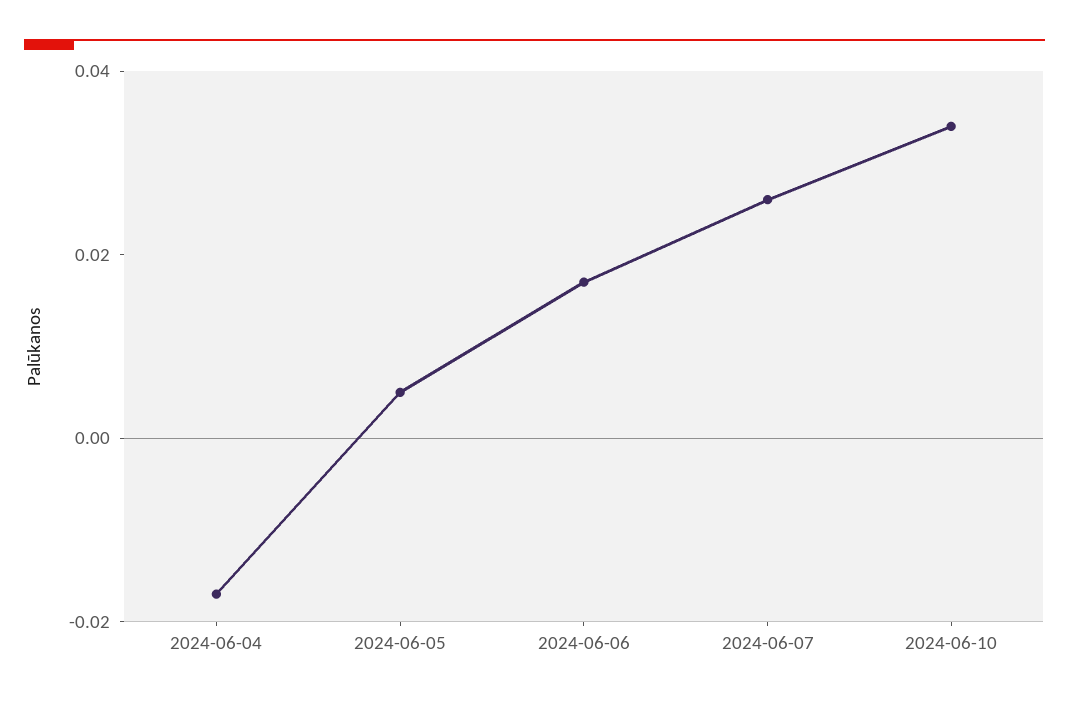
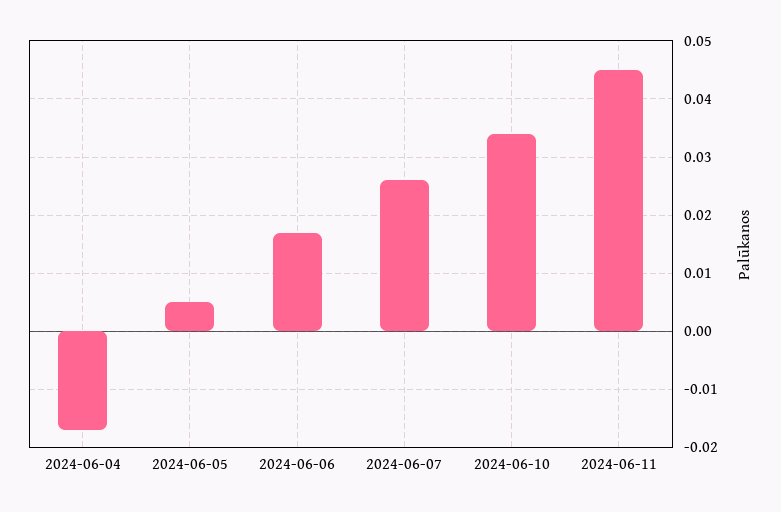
2024-06-11: none -> 0.045

